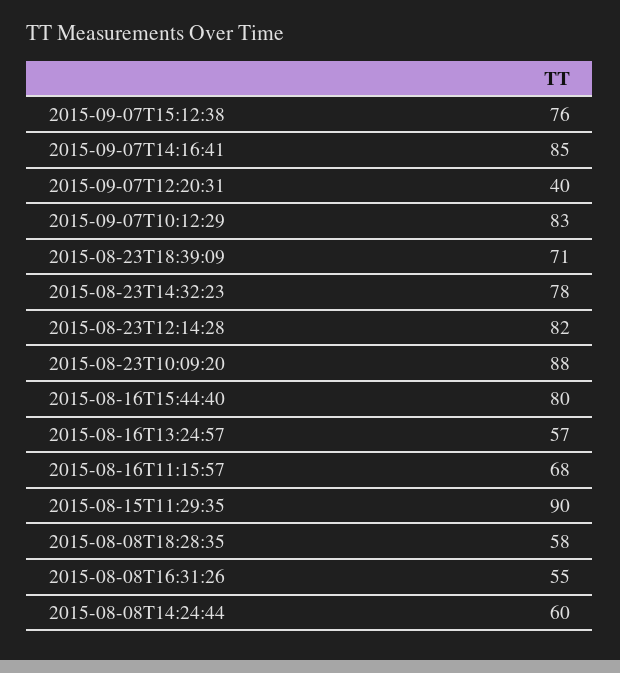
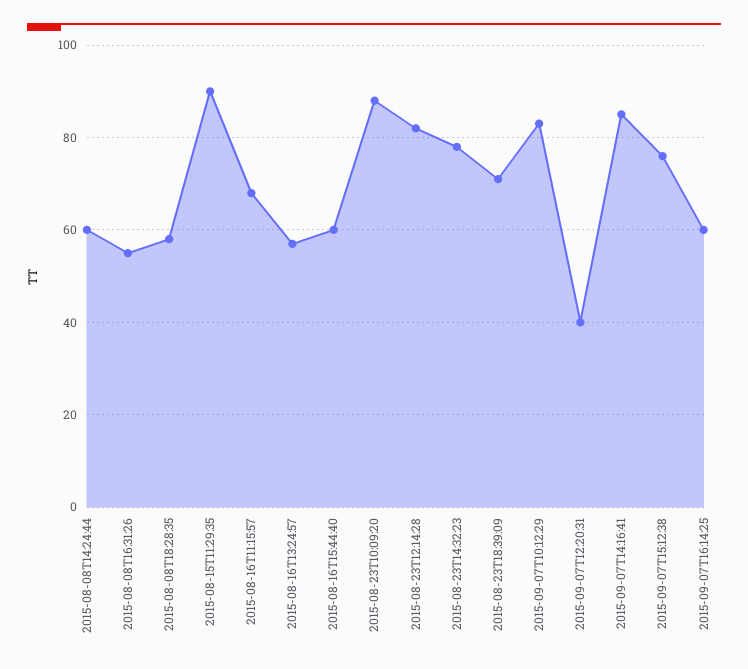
2015-08-16T15:44:40: 80 -> 60
2015-09-07T16:14:25: none -> 60

